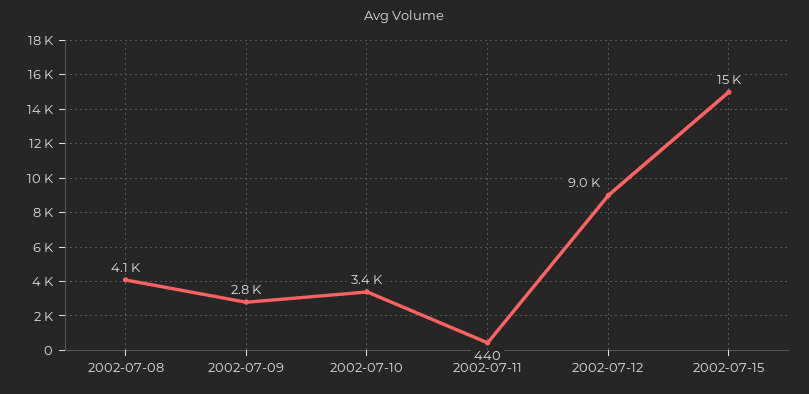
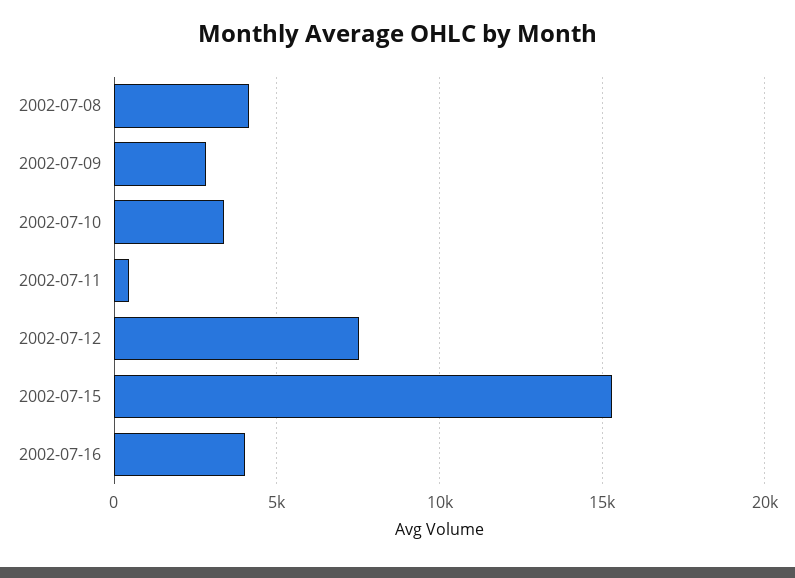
2002-07-12: 9000 -> 7500
2002-07-16: none -> 4000

